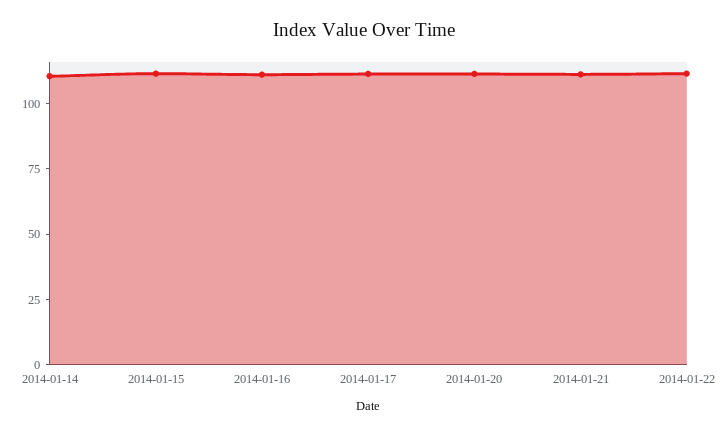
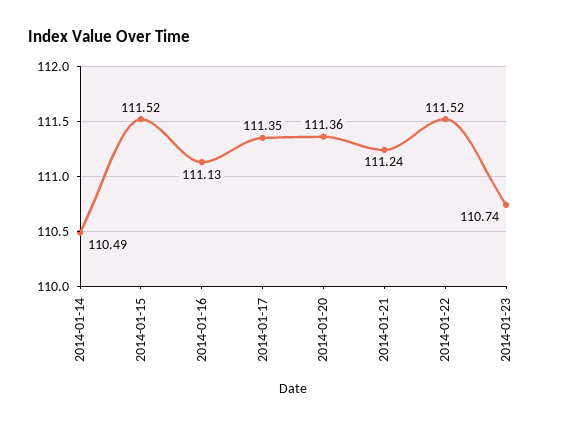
2014-01-23: none -> 110.74

